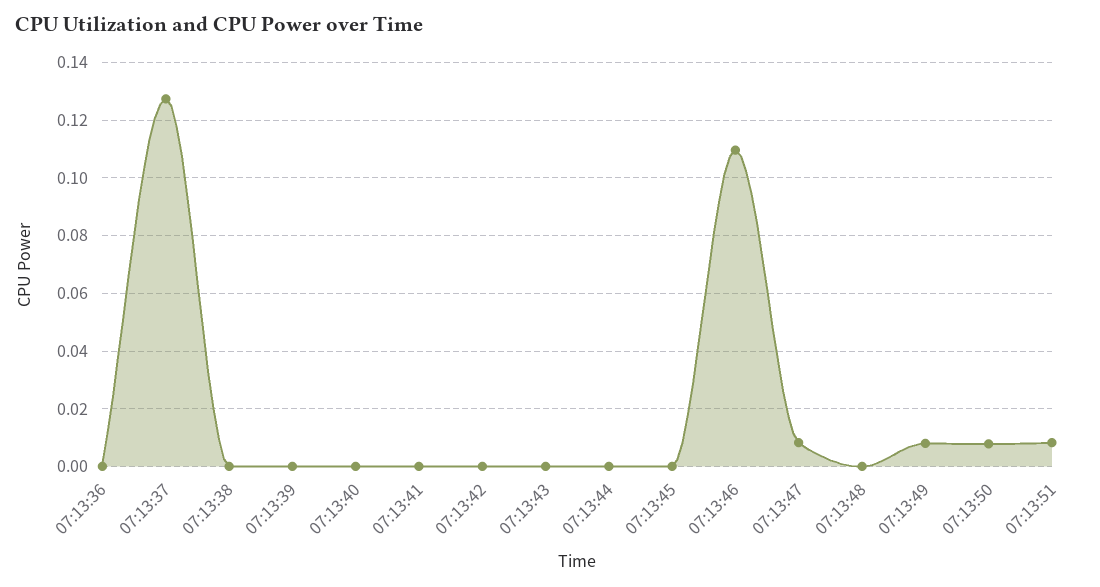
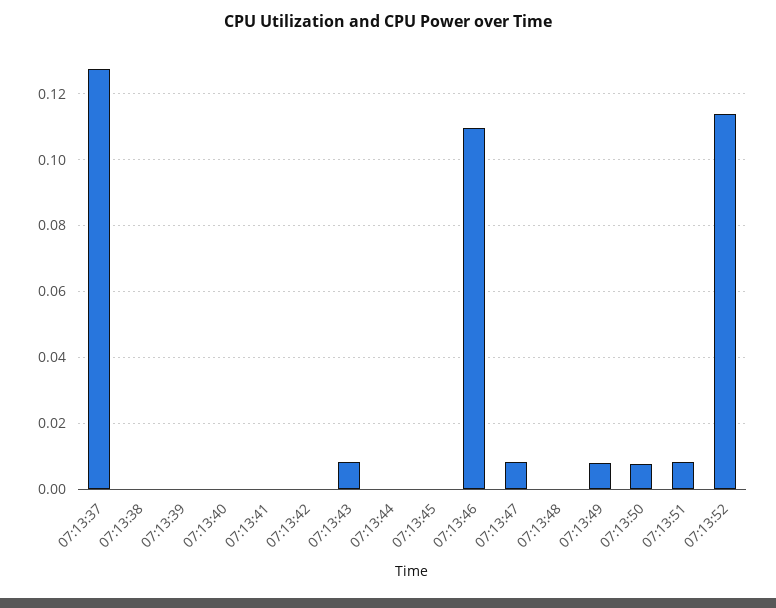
07:13:36: 0 -> none
07:13:43: 0 -> 0.008
07:13:52: none -> 0.114

